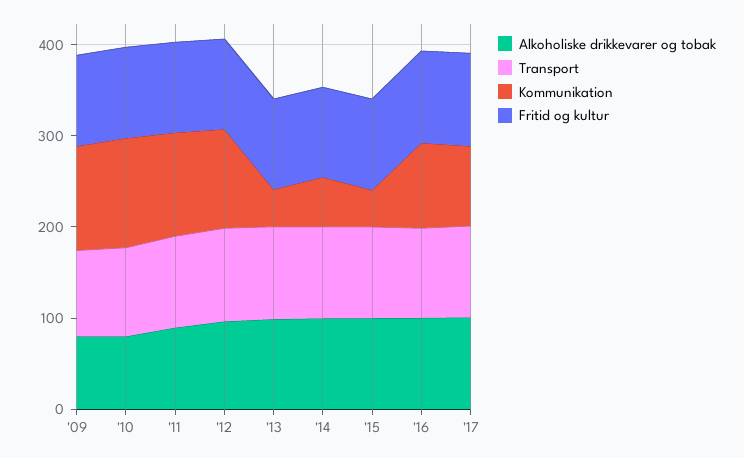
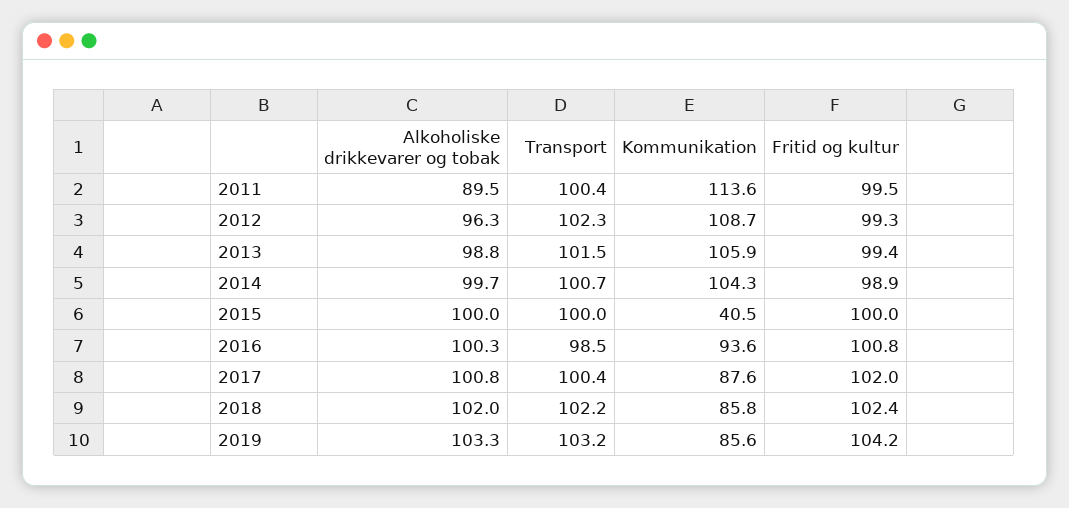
Alkoholiske drikkevarer og tobak, '09: 80 -> none
Transport, '09: 100 -> none
Kommunikation, '09: 120 -> none
Fritid og kultur, '09: 100 -> none
Alkoholiske drikkevarer og tobak, '10: 80 -> none
Transport, '10: 100 -> none
Kommunikation, '10: 120 -> none
Fritid og kultur, '10: 100 -> none
Kommunikation, '13: 40 -> 105.9
Kommunikation, '14: 60 -> 104.3
Alkoholiske drikkevarer og tobak, 2018: none -> 102
Transport, 2018: none -> 102.2
Kommunikation, 2018: none -> 85.8
Fritid og kultur, 2018: none -> 102.4
Alkoholiske drikkevarer og tobak, 2019: none -> 103.3
Transport, 2019: none -> 103.2
Kommunikation, 2019: none -> 85.6
Fritid og kultur, 2019: none -> 104.2

